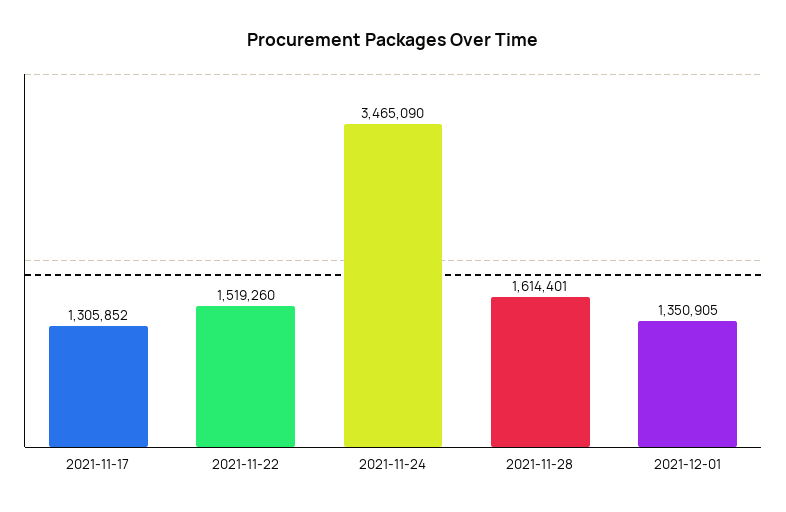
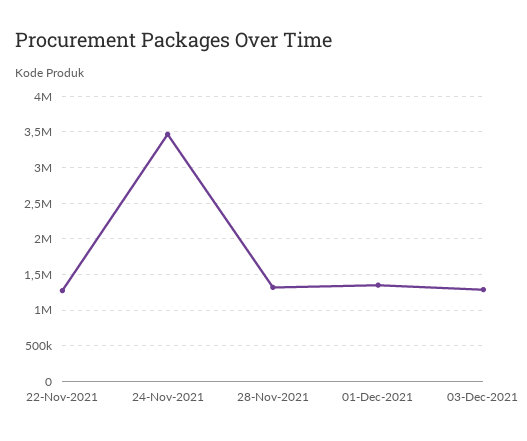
2021-11-17: 1305852 -> none
2021-11-22: 1519260 -> 1300000
2021-11-28: 1614401 -> 1300000
03-Dec-2021: none -> 1300000

